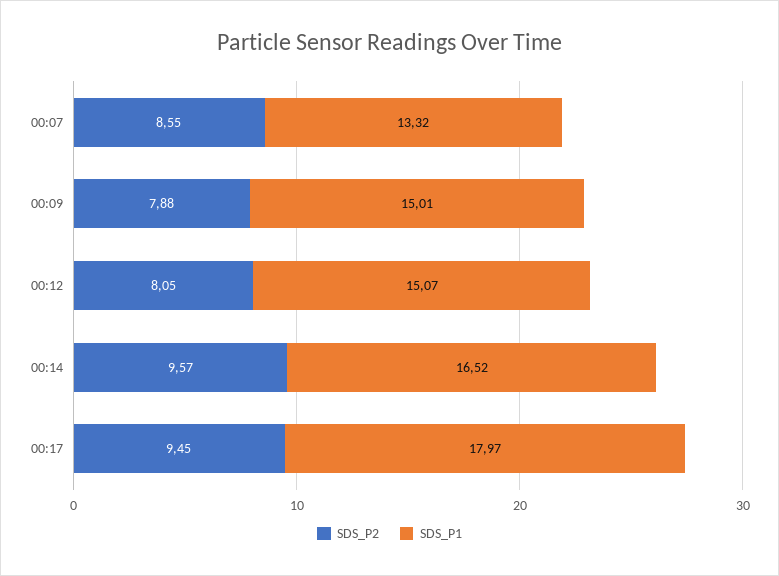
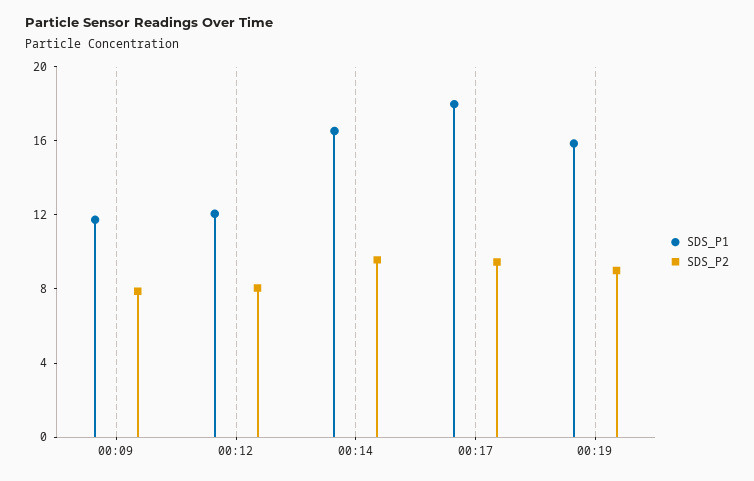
SDS_P2, 00:07: 8.55 -> none
SDS_P1, 00:07: 13.32 -> none
SDS_P1, 00:09: 15.01 -> 12
SDS_P1, 00:12: 15.07 -> 12
SDS_P1, 00:19: none -> 16
SDS_P2, 00:19: none -> 9

